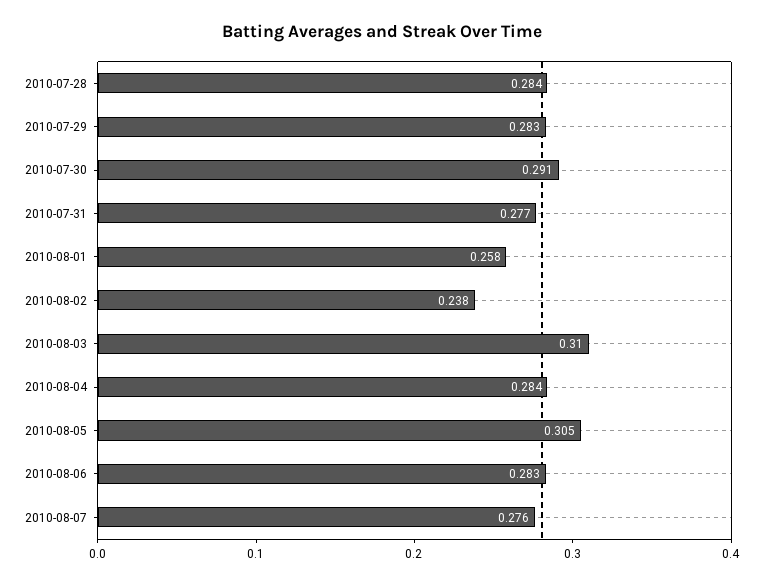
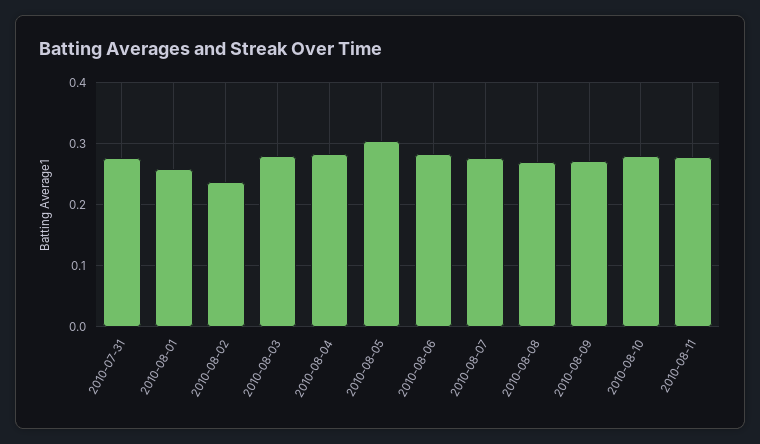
2010-07-28: 0.284 -> none
2010-07-29: 0.283 -> none
2010-07-30: 0.291 -> none
2010-08-03: 0.31 -> 0.28
2010-08-08: none -> 0.27
2010-08-09: none -> 0.27
2010-08-10: none -> 0.28
2010-08-11: none -> 0.28

